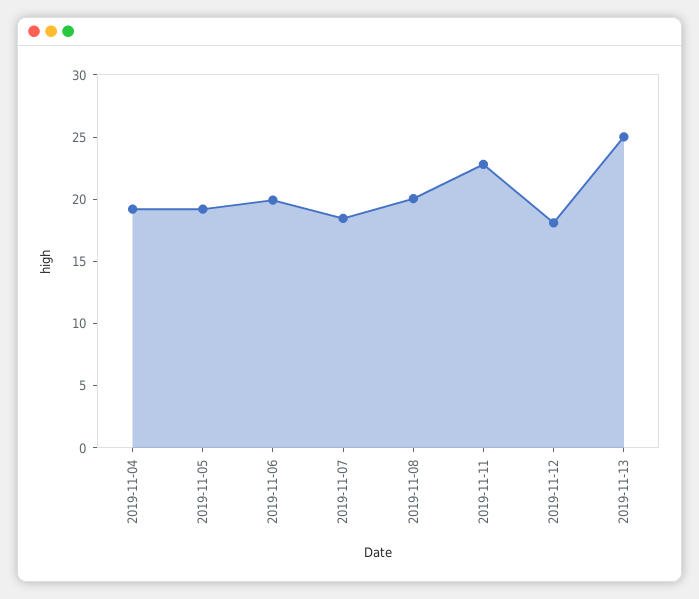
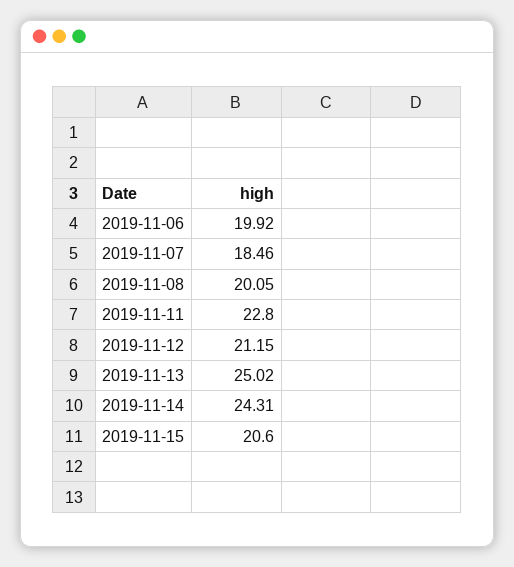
2019-11-04: 19 -> none
2019-11-05: 19 -> none
2019-11-12: 18 -> 21.15
2019-11-14: none -> 24.31
2019-11-15: none -> 20.6

